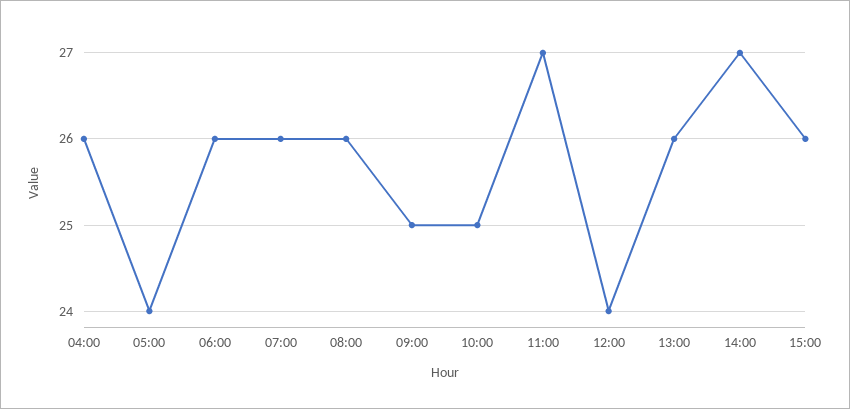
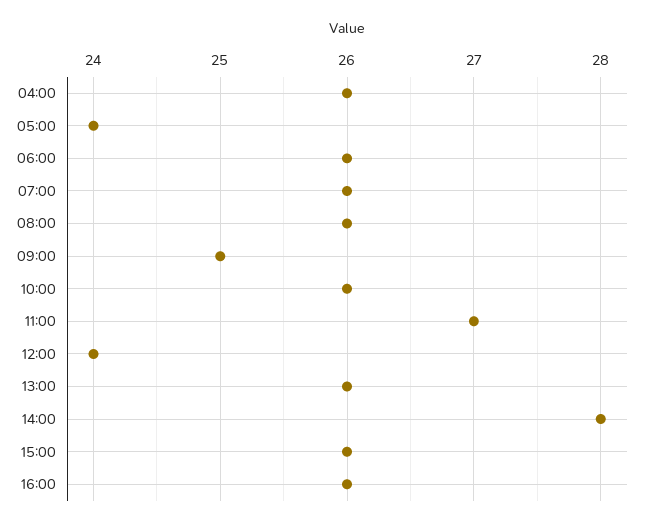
10:00: 25 -> 26
14:00: 27 -> 28
16:00: none -> 26

